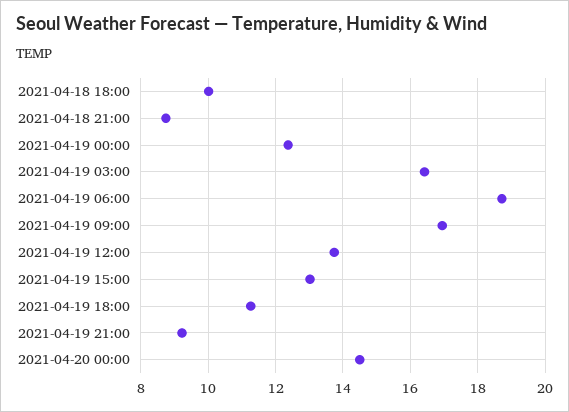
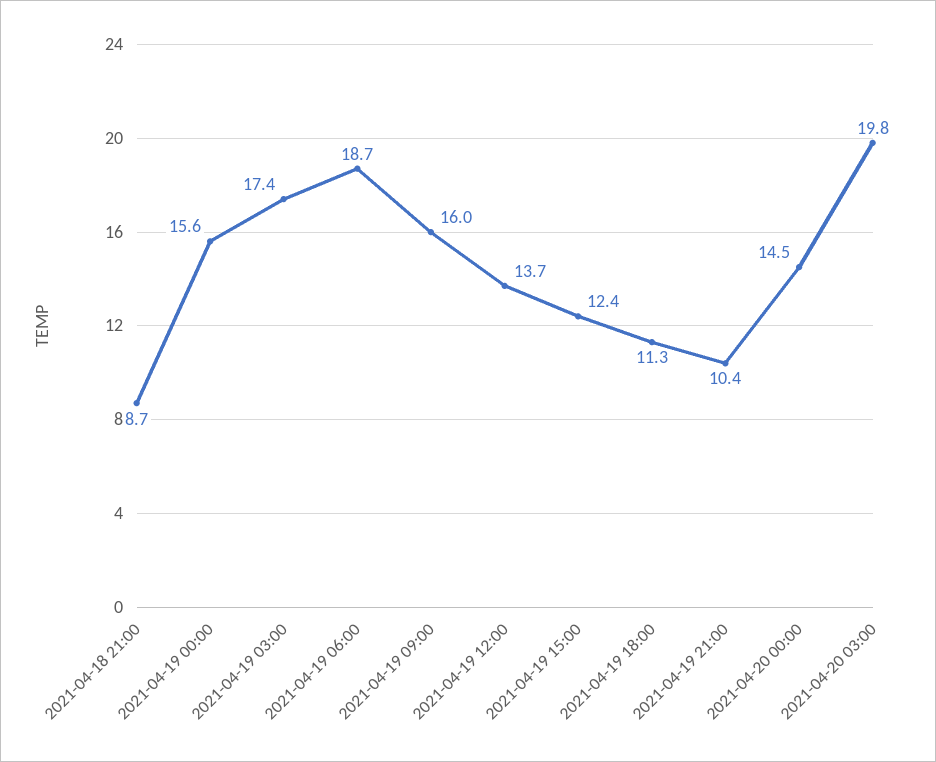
2021-04-18 18:00: 10 -> none
2021-04-19 00:00: 12.4 -> 15.6
2021-04-19 03:00: 16.4 -> 17.4
2021-04-19 09:00: 17 -> 16
2021-04-19 15:00: 13 -> 12.4
2021-04-19 21:00: 9.2 -> 10.4
2021-04-20 03:00: none -> 19.8

